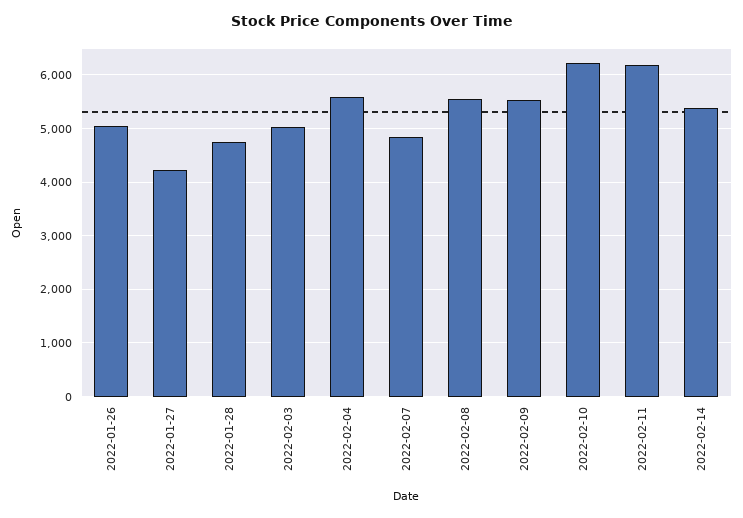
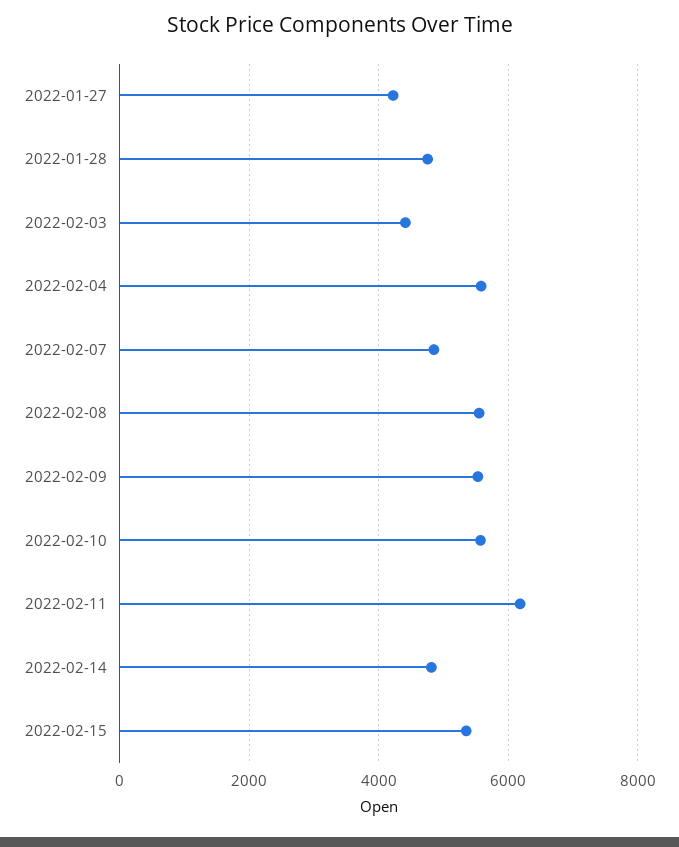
2022-01-26: 5000 -> none
2022-02-03: 5000 -> 4400
2022-02-10: 6200 -> 5600
2022-02-14: 5400 -> 4800
2022-02-15: none -> 5400

